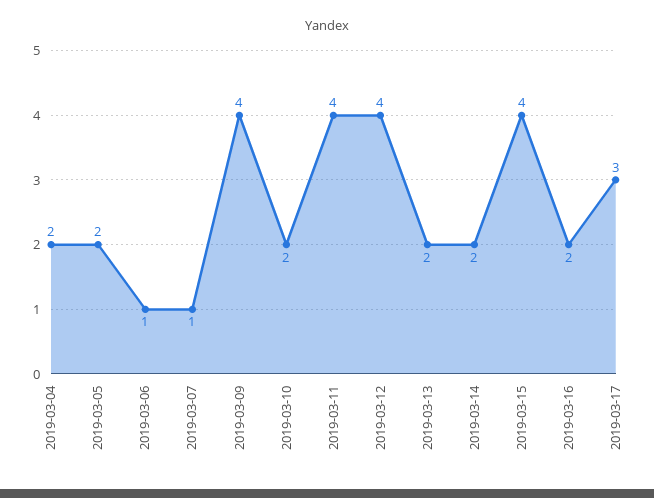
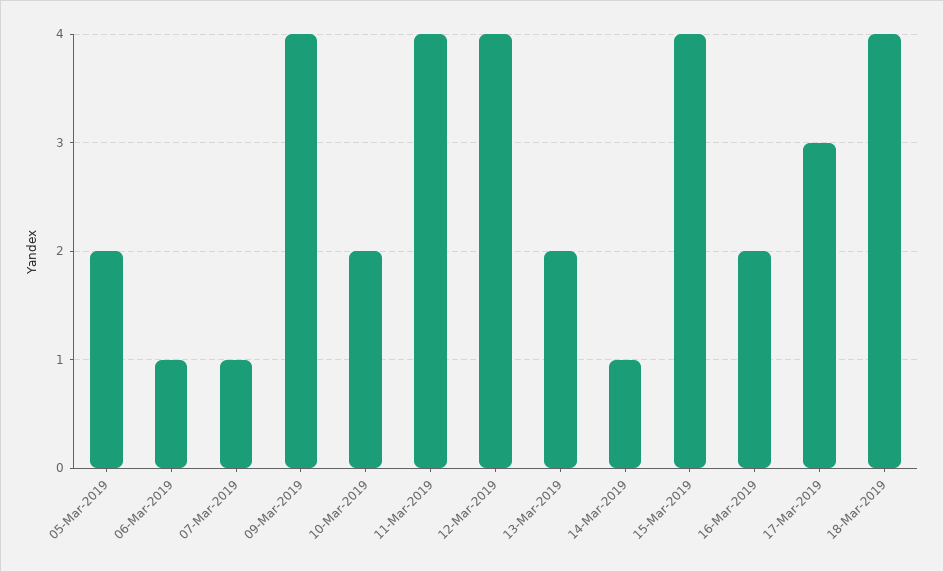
2019-03-04: 2 -> none
2019-03-14: 2 -> 1
18-Mar-2019: none -> 4

